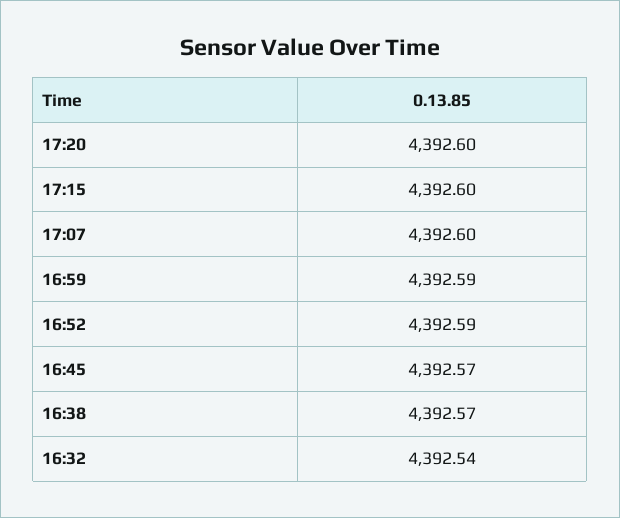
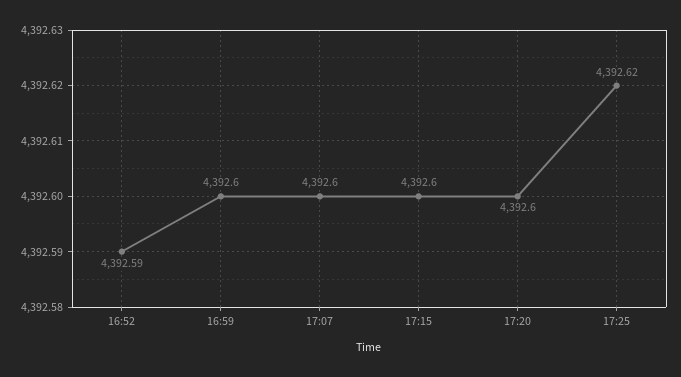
16:59: 4392.59 -> 4392.6
16:45: 4392.57 -> none
16:38: 4392.57 -> none
16:32: 4392.54 -> none
17:25: none -> 4392.62

